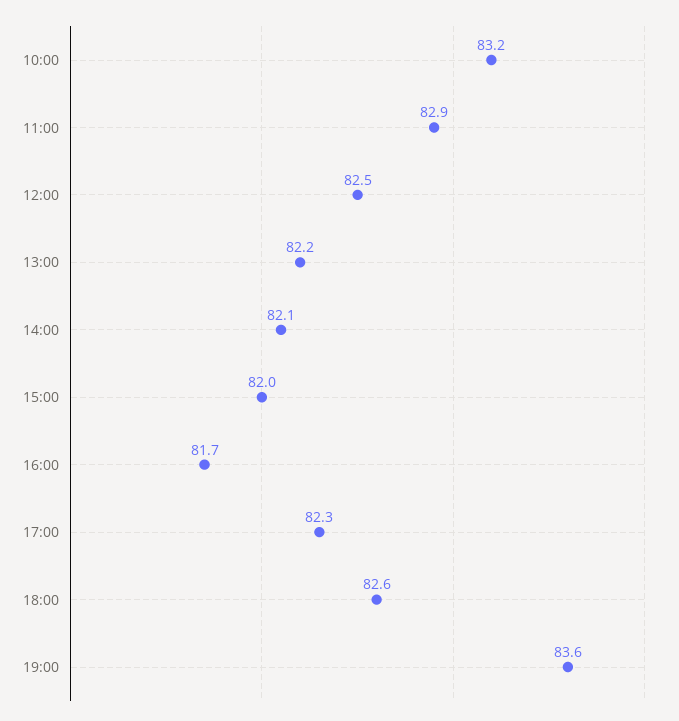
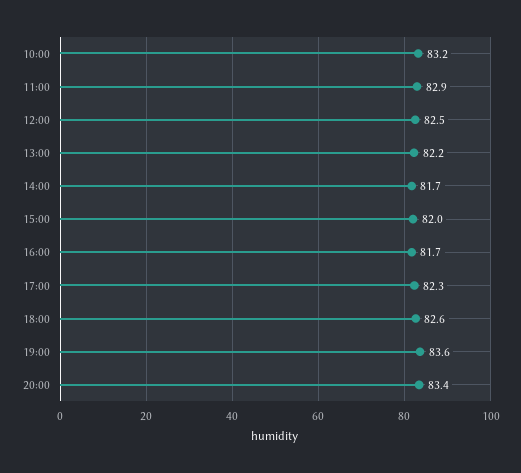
14:00: 82.1 -> 81.7
20:00: none -> 83.4

